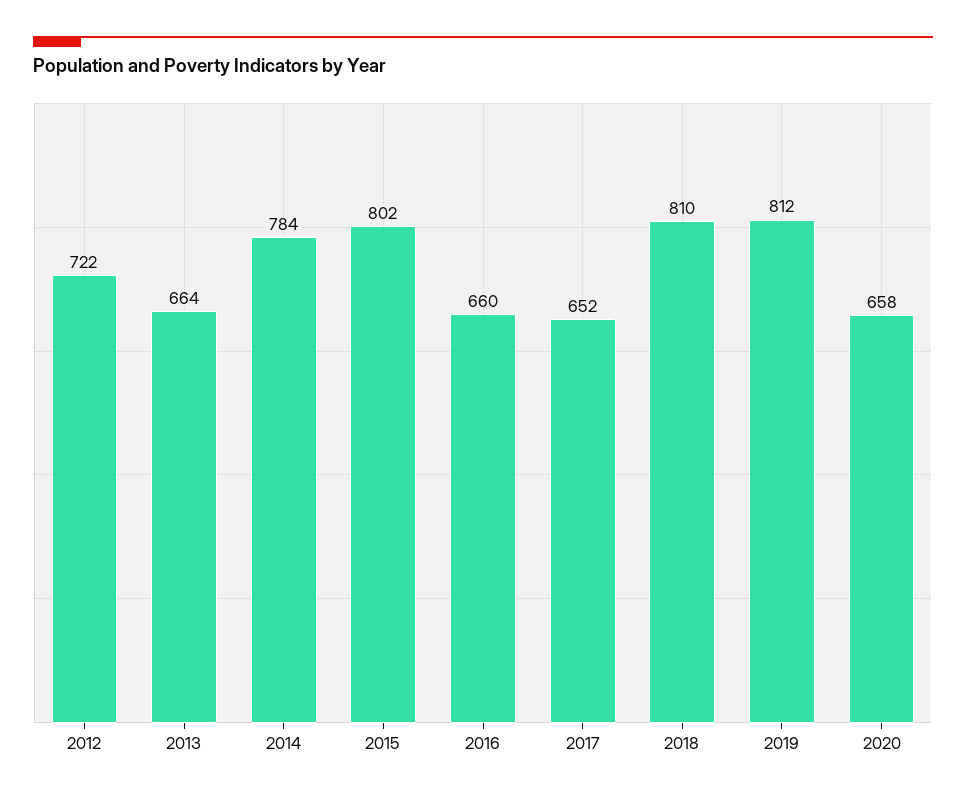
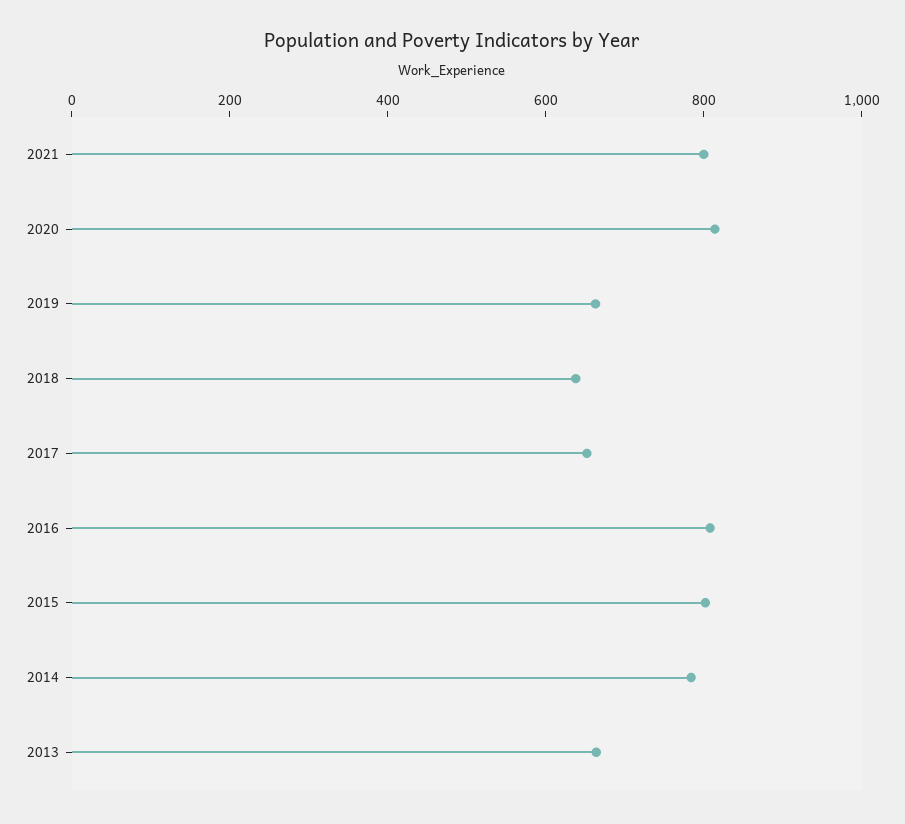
2012: 722 -> none
2016: 660 -> 800
2018: 810 -> 650
2019: 812 -> 650
2020: 658 -> 800
2021: none -> 800

